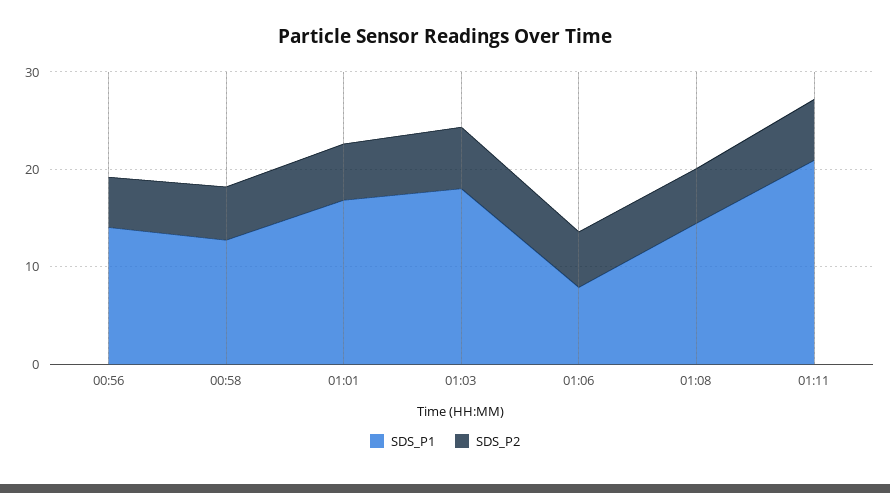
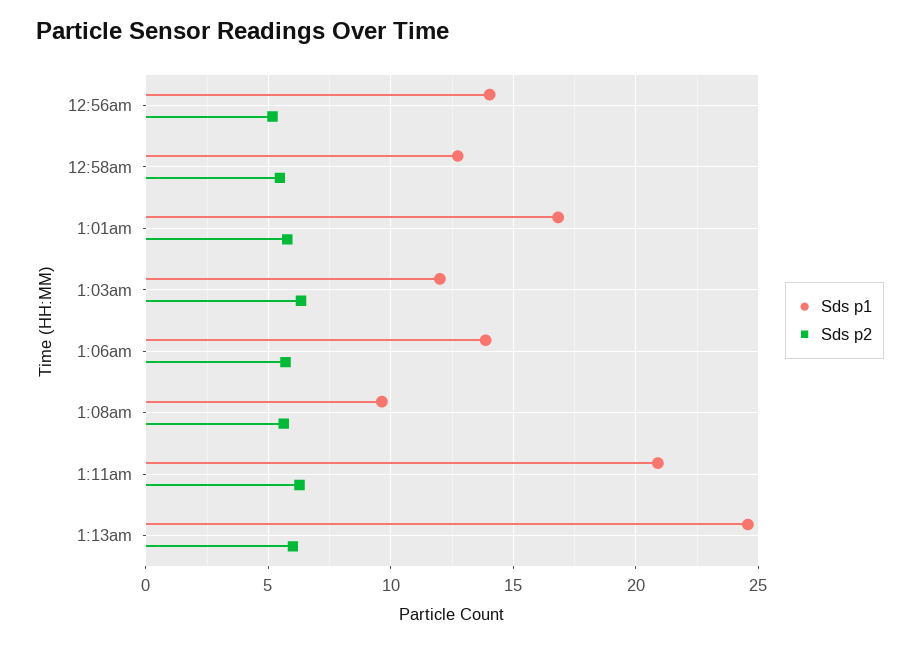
SDS_P1, 01:03: 18 -> 12
SDS_P1, 01:06: 8 -> 14
SDS_P1, 01:08: 14 -> 9.5
SDS_P1, 1:13am: none -> 24.5
SDS_P2, 1:13am: none -> 6

